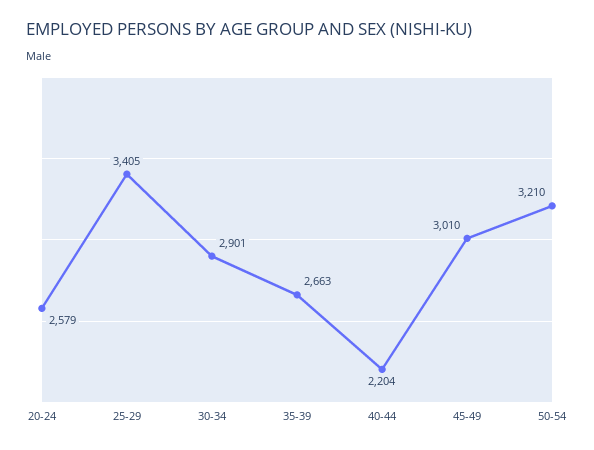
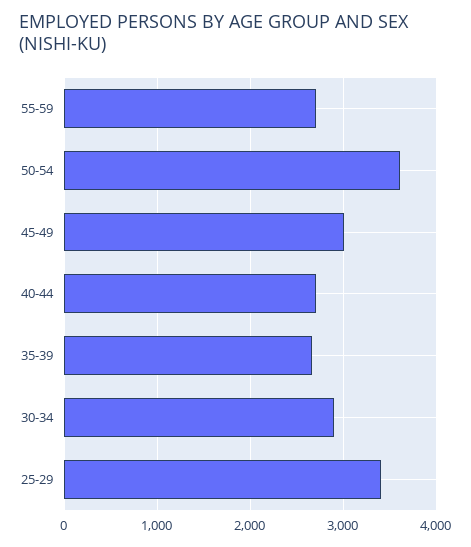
20-24: 2579 -> none
40-44: 2204 -> 2700
50-54: 3210 -> 3600
55-59: none -> 2700

